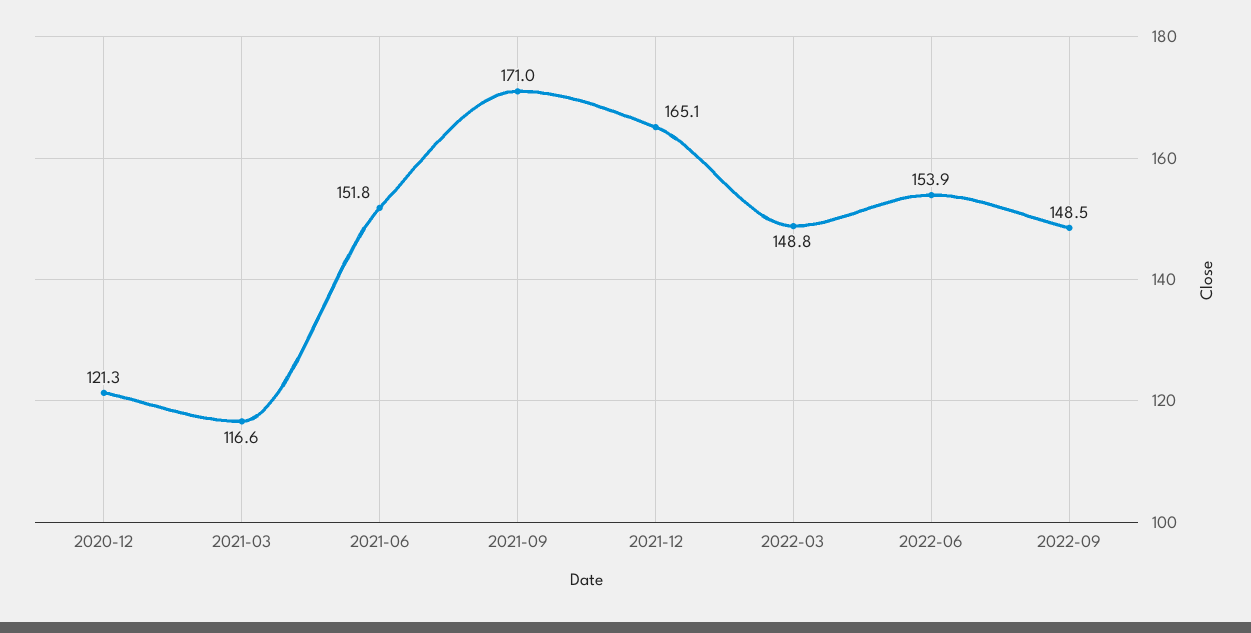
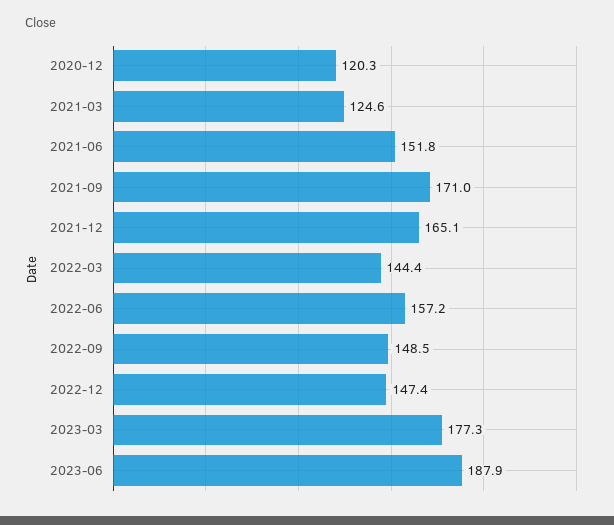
2020-12: 121.3 -> 120.3
2021-03: 116.6 -> 124.6
2022-03: 148.8 -> 144.4
2022-06: 153.9 -> 157.2
2022-12: none -> 147.4
2023-03: none -> 177.3
2023-06: none -> 187.9

